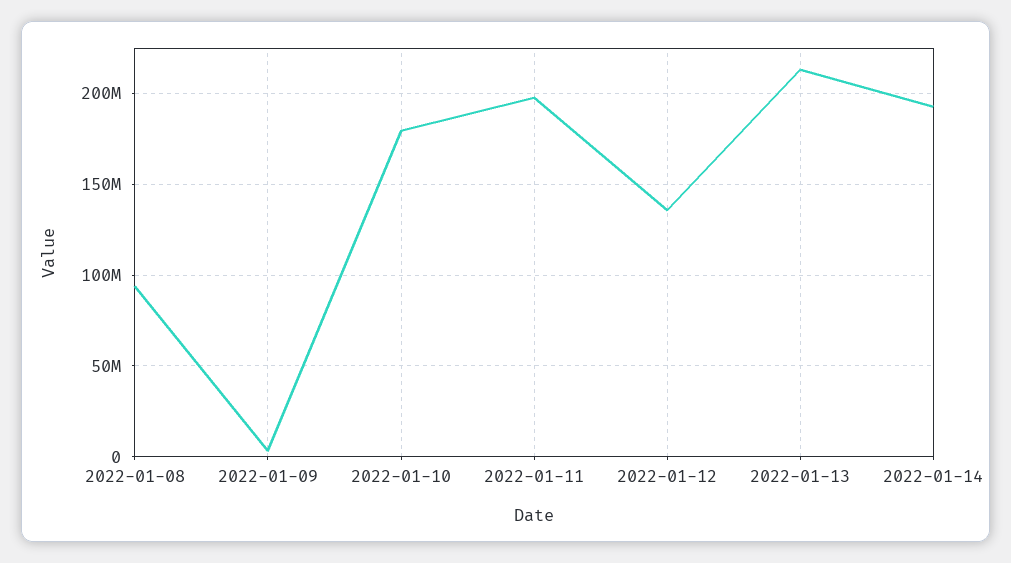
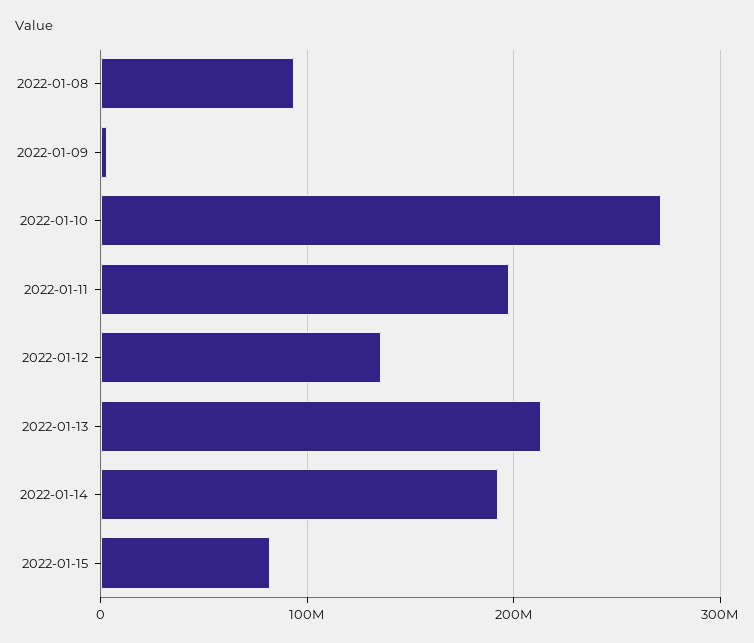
2022-01-10: 180000000 -> 270000000
2022-01-15: none -> 80000000

